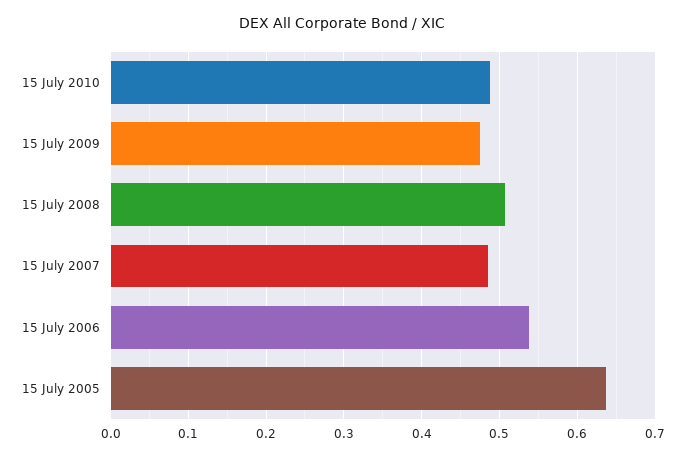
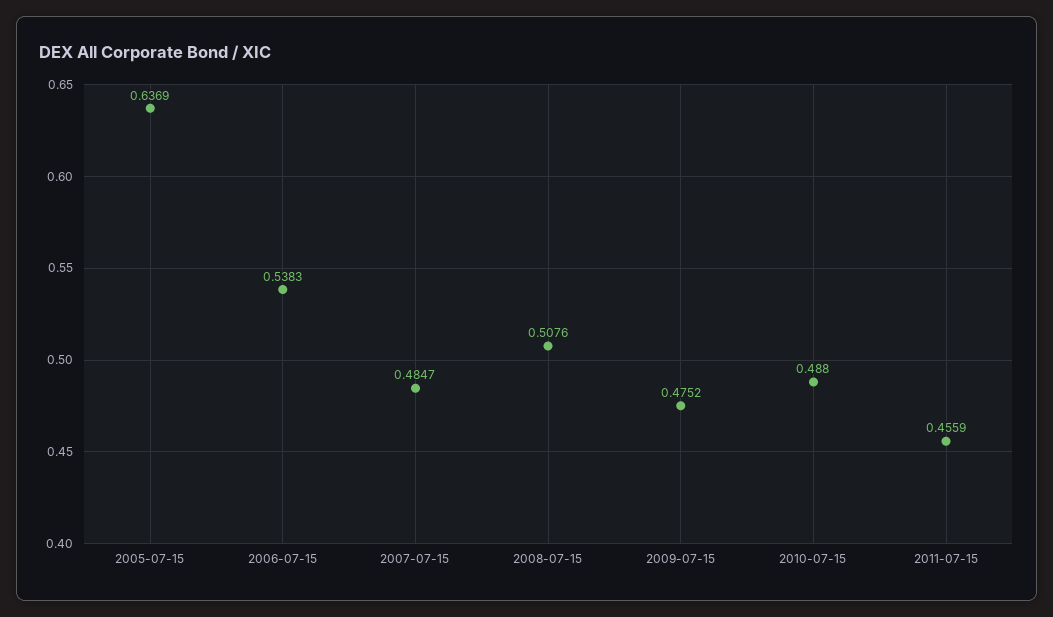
2011-07-15: none -> 0.4559

